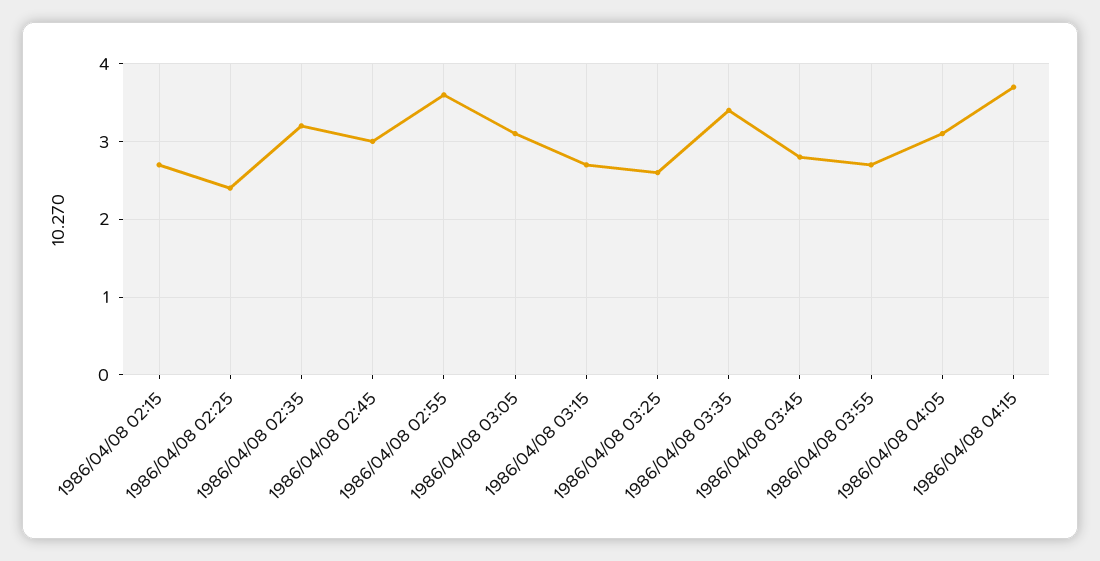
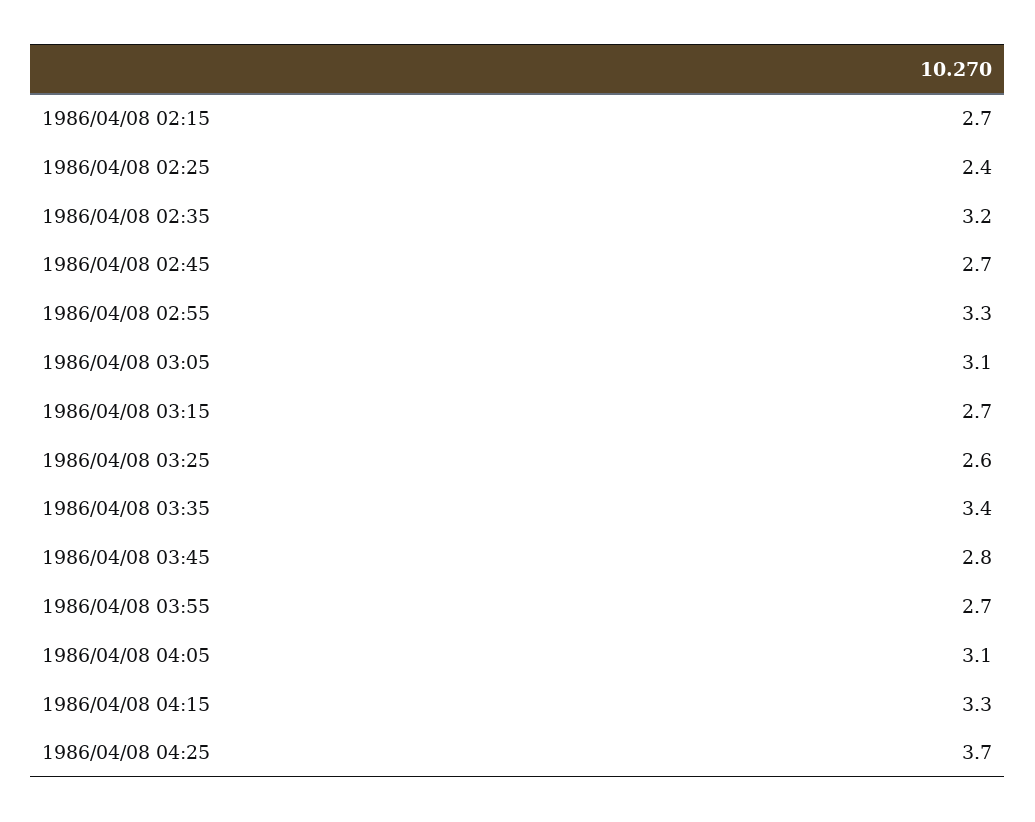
1986/04/08 02:45: 3 -> 2.7
1986/04/08 02:55: 3.6 -> 3.3
1986/04/08 04:15: 3.7 -> 3.3
1986/04/08 04:25: none -> 3.7

